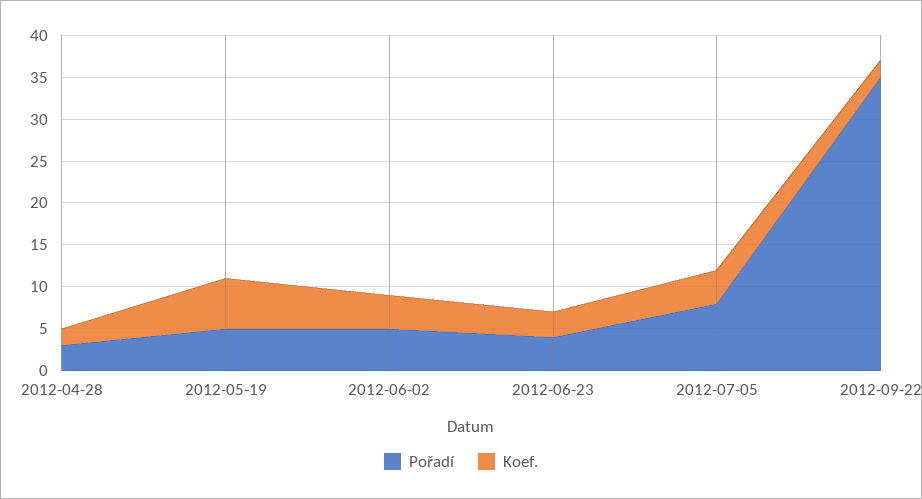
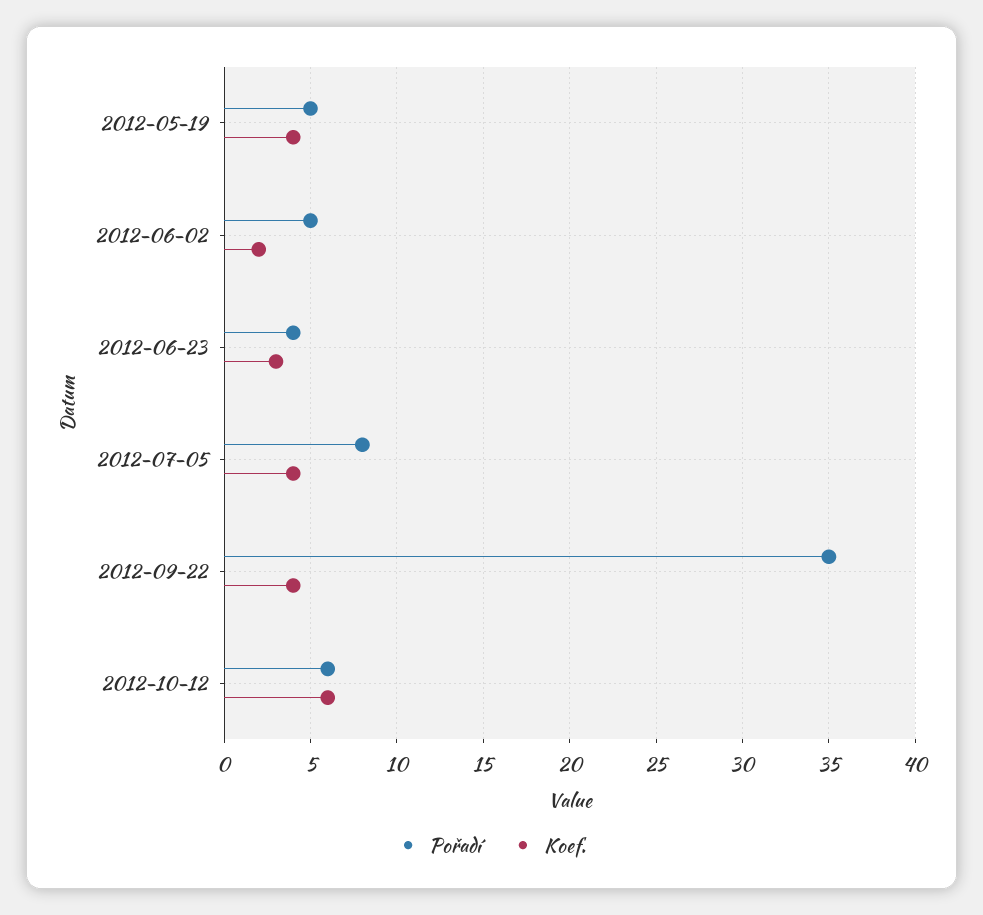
Pořadí, 2012-04-28: 3 -> none
Koef., 2012-04-28: 2 -> none
Koef., 2012-05-19: 6 -> 4
Koef., 2012-06-02: 4 -> 2
Koef., 2012-09-22: 2 -> 4
Pořadí, 2012-10-12: none -> 6
Koef., 2012-10-12: none -> 6

